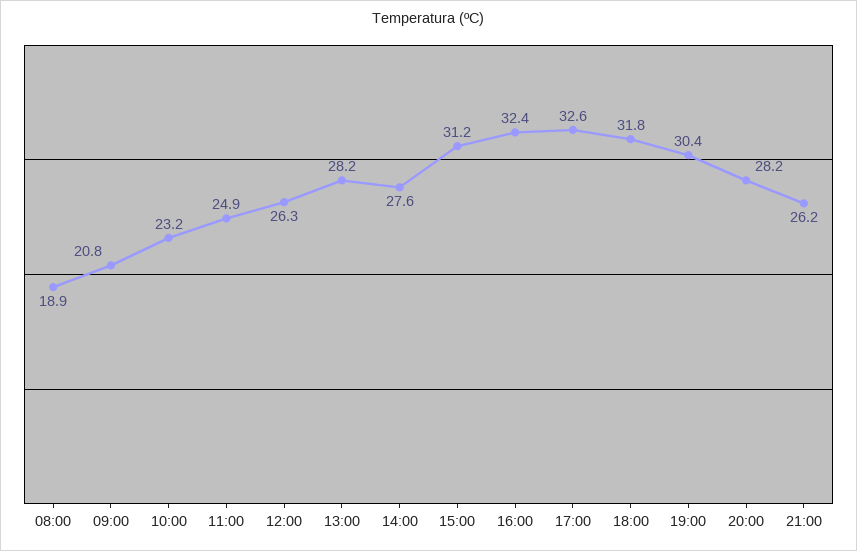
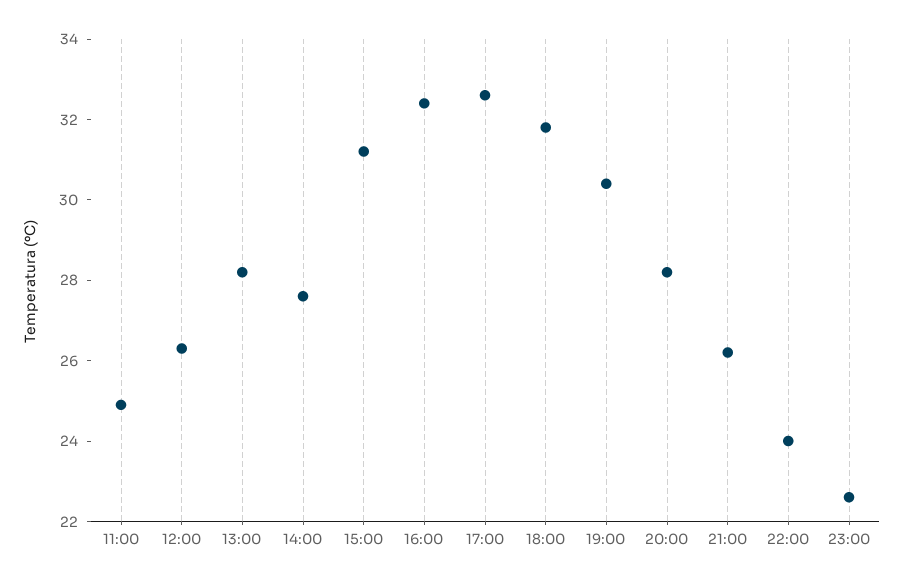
08:00: 18.9 -> none
09:00: 20.8 -> none
10:00: 23.2 -> none
22:00: none -> 24
23:00: none -> 22.5

